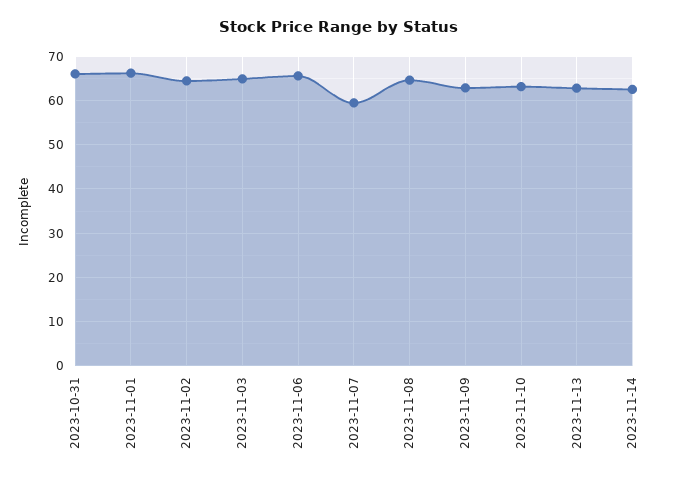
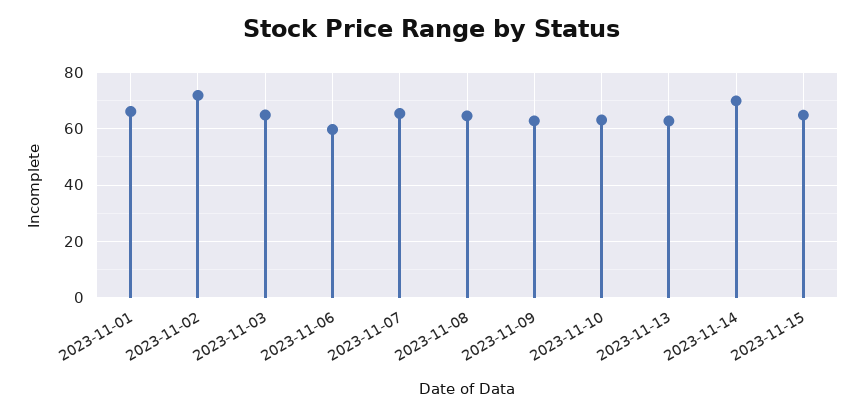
2023-10-31: 66 -> none
2023-11-02: 64 -> 72.5
2023-11-06: 66 -> 60
2023-11-07: 60 -> 65
2023-11-14: 62 -> 70
2023-11-15: none -> 65

